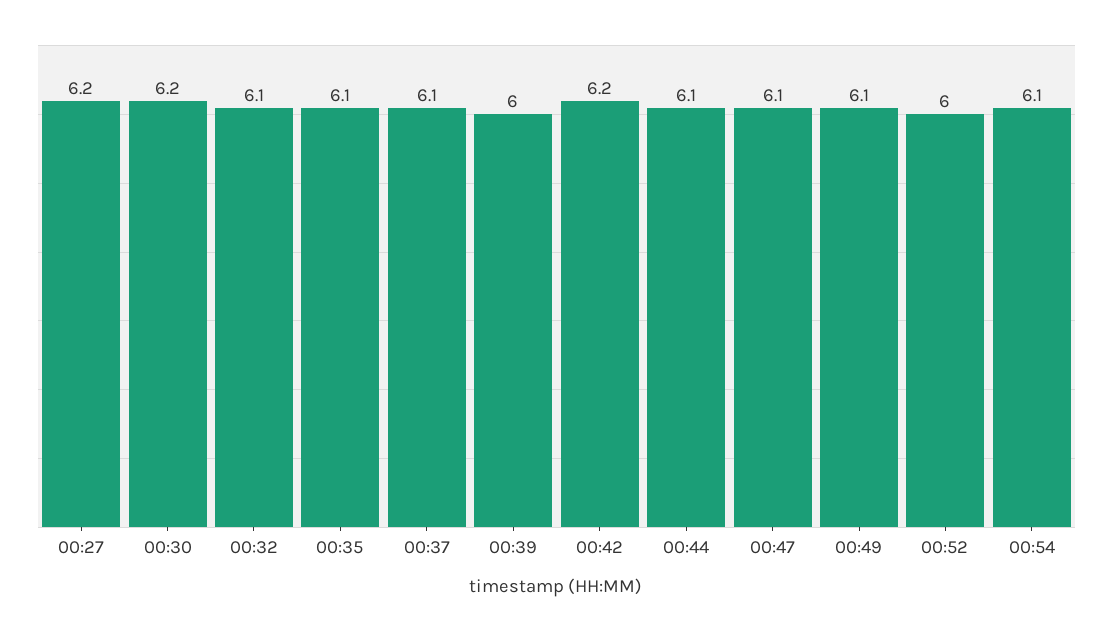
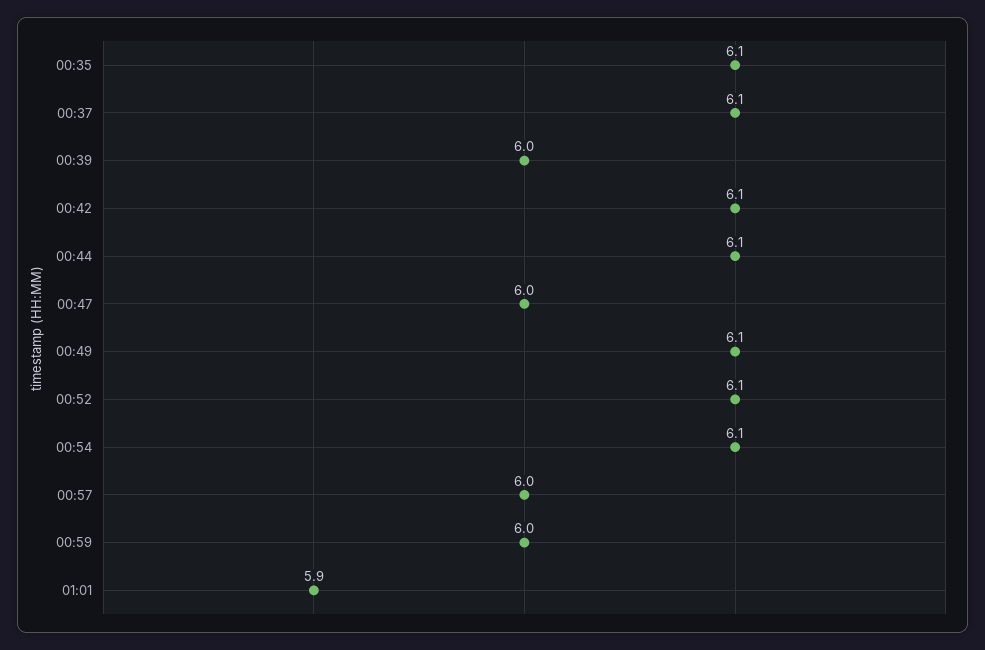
00:27: 6.2 -> none
00:30: 6.2 -> none
00:32: 6.1 -> none
00:42: 6.2 -> 6.1
00:47: 6.1 -> 6
00:52: 6 -> 6.1
00:57: none -> 6
00:59: none -> 6
01:01: none -> 5.9

